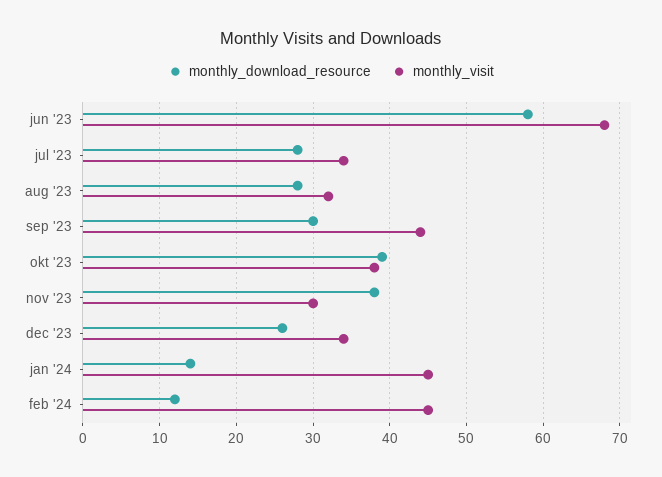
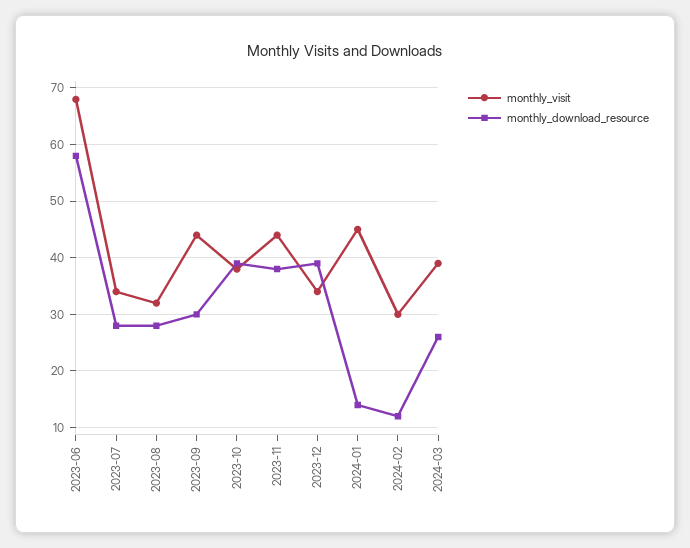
monthly_visit, nov '23: 30 -> 45
monthly_download_resource, dec '23: 26 -> 40
monthly_visit, feb '24: 45 -> 30
monthly_visit, 2024-03: none -> 40
monthly_download_resource, 2024-03: none -> 25

